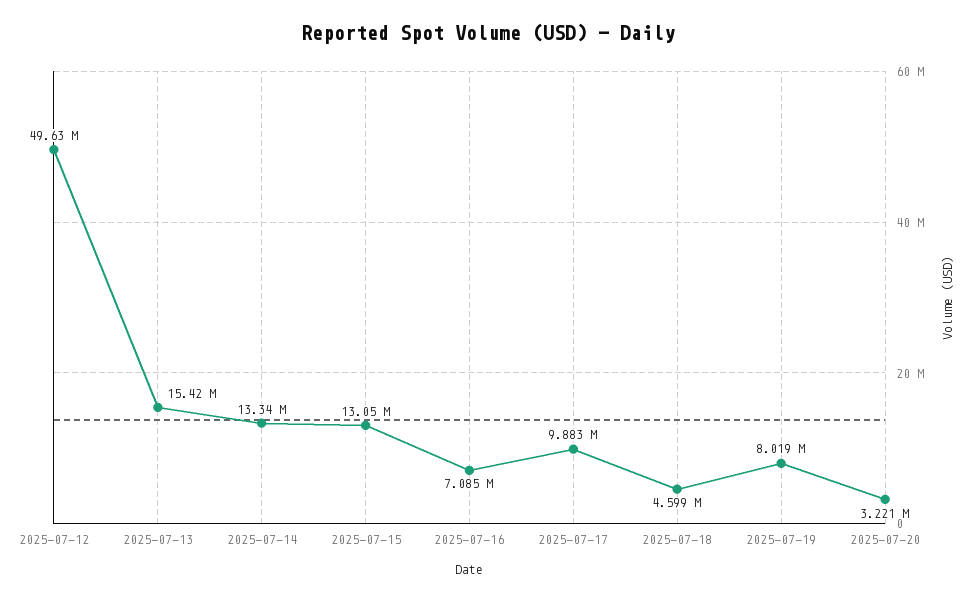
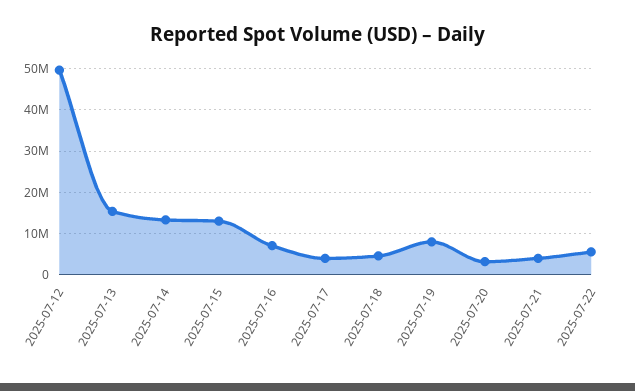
2025-07-17: 9883000 -> 4000000
2025-07-21: none -> 4000000
2025-07-22: none -> 6000000

